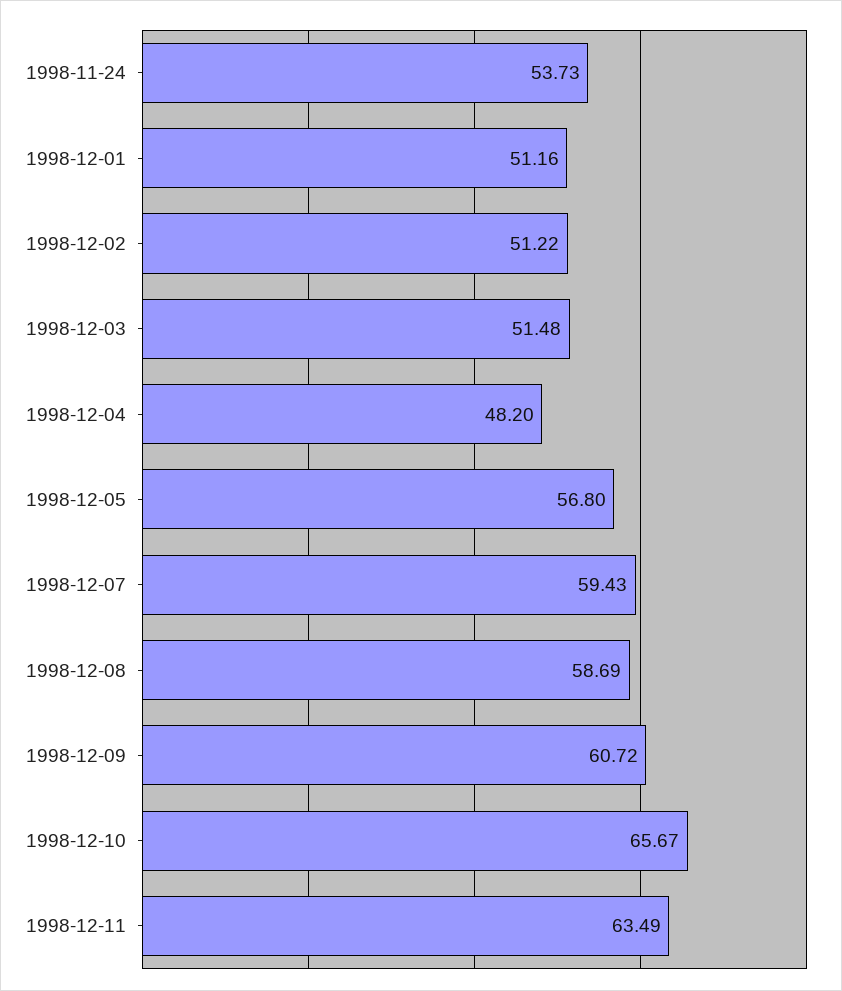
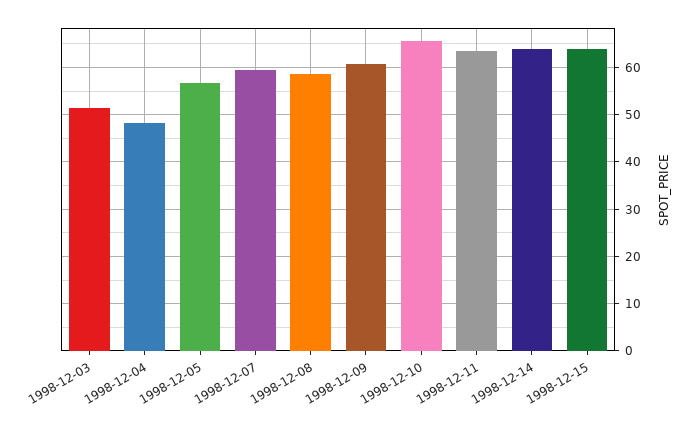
1998-11-24: 53.73 -> none
1998-12-01: 51.16 -> none
1998-12-02: 51.22 -> none
1998-12-14: none -> 64
1998-12-15: none -> 64

